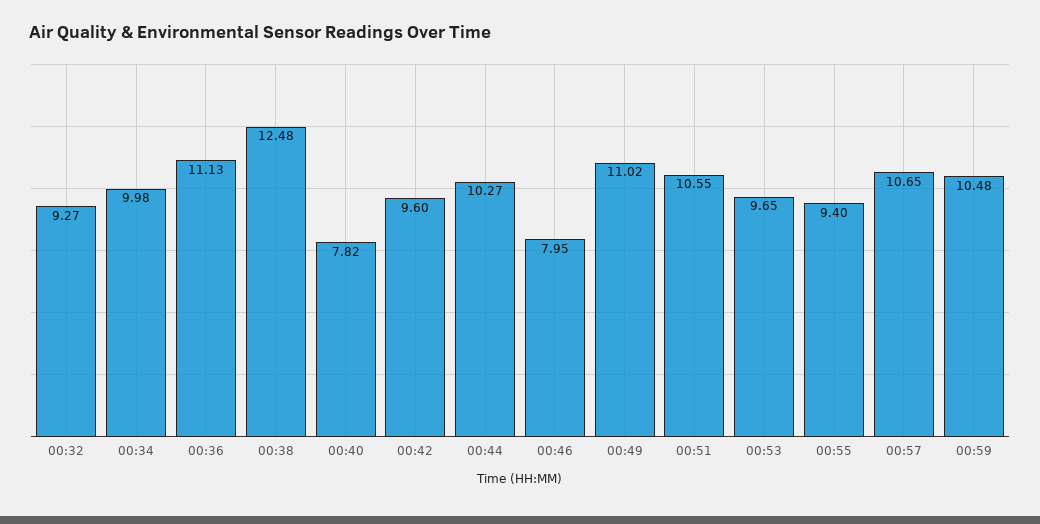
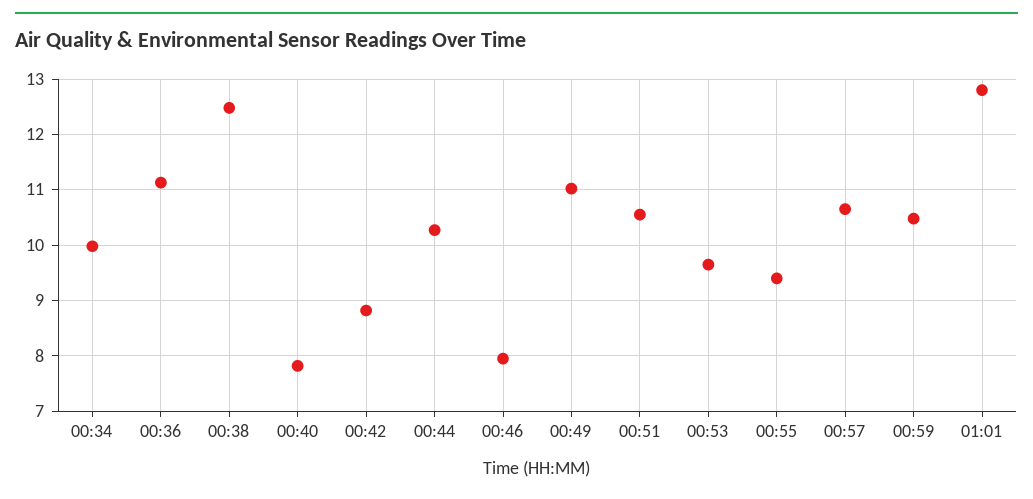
00:32: 9.27 -> none
00:42: 9.6 -> 8.8
01:01: none -> 12.8

